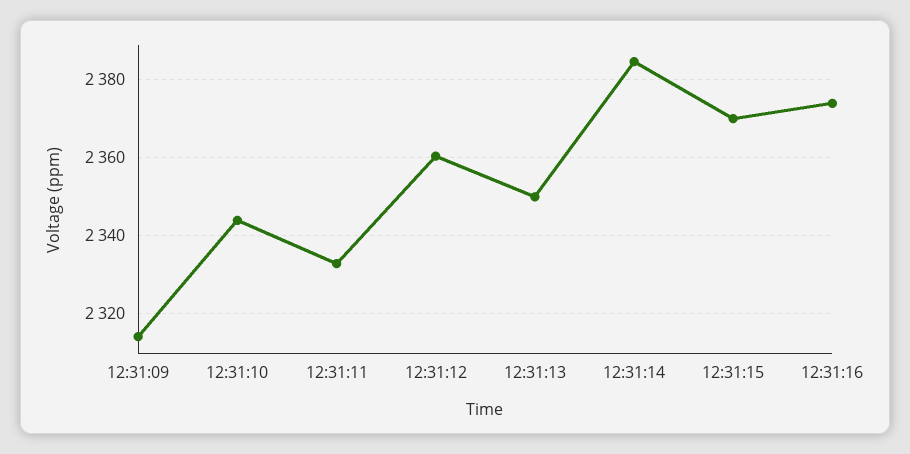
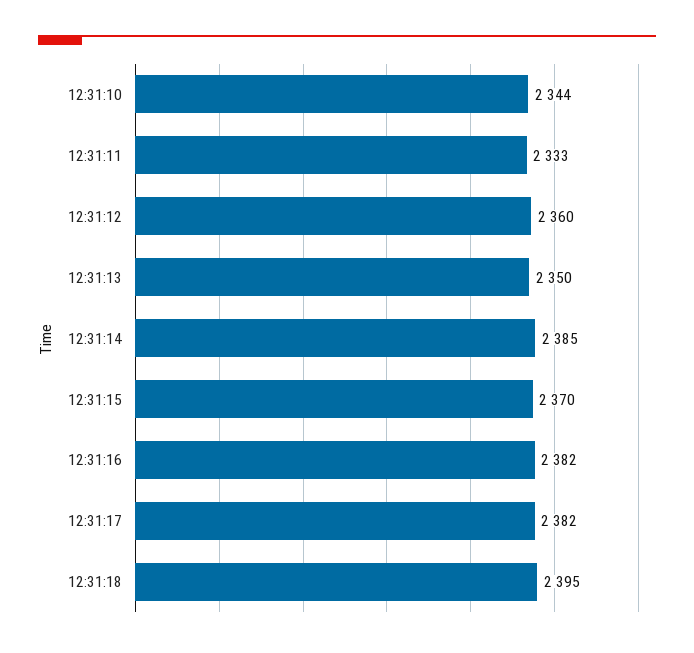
12:31:09: 2314 -> none
12:31:16: 2374 -> 2382
12:31:17: none -> 2382
12:31:18: none -> 2395

